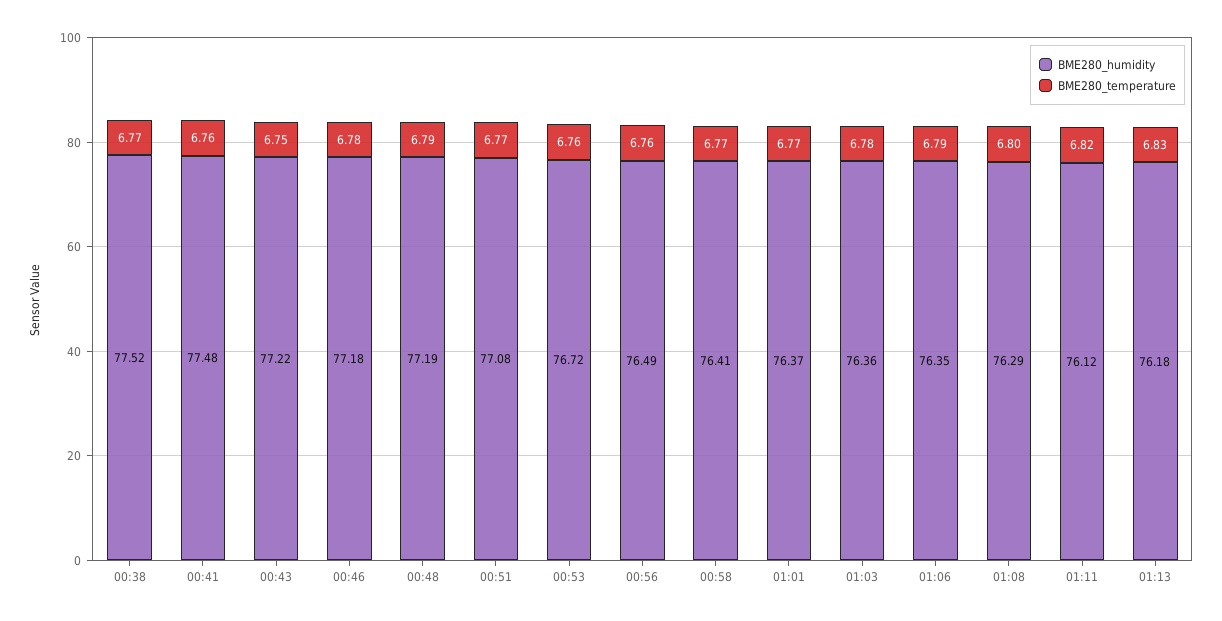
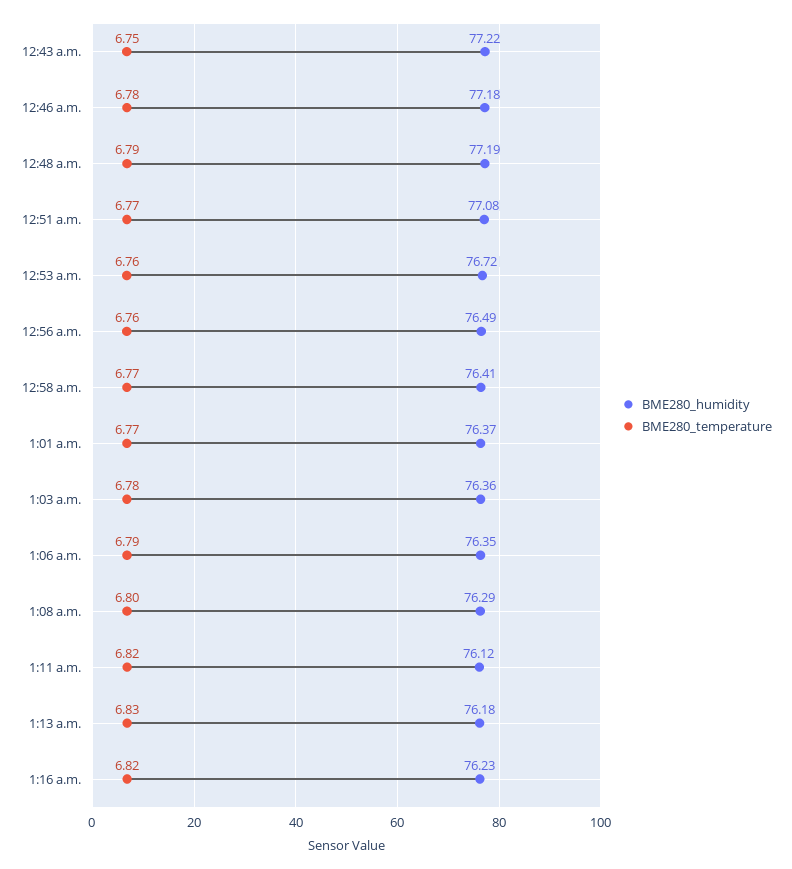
BME280_humidity, 00:38: 77.52 -> none
BME280_temperature, 00:38: 6.77 -> none
BME280_humidity, 00:41: 77.48 -> none
BME280_temperature, 00:41: 6.76 -> none
BME280_humidity, 1:16 a.m.: none -> 76.23
BME280_temperature, 1:16 a.m.: none -> 6.82

